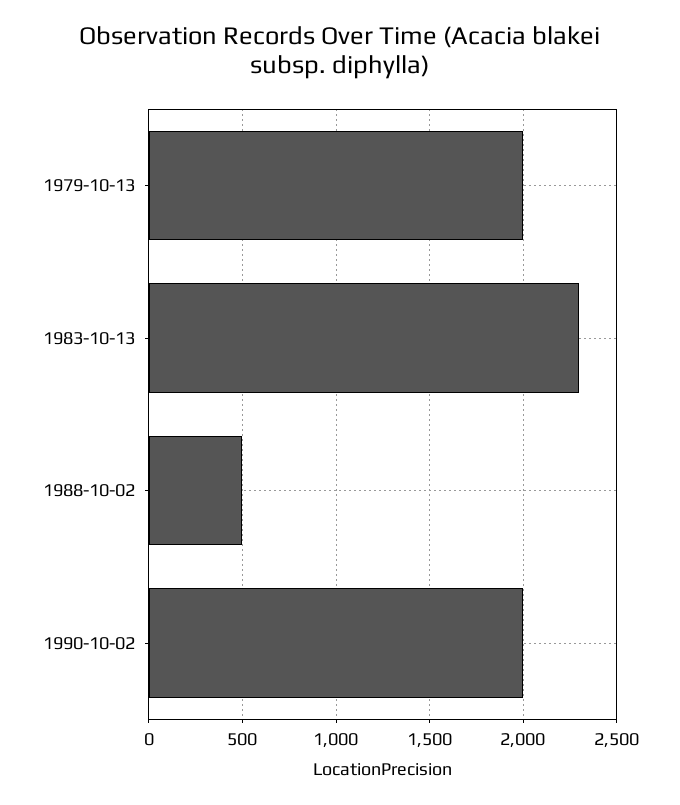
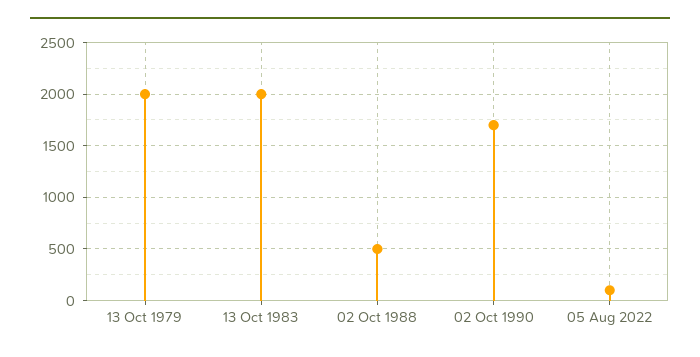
1983-10-13: 2300 -> 2000
1990-10-02: 2000 -> 1700
05 Aug 2022: none -> 100

